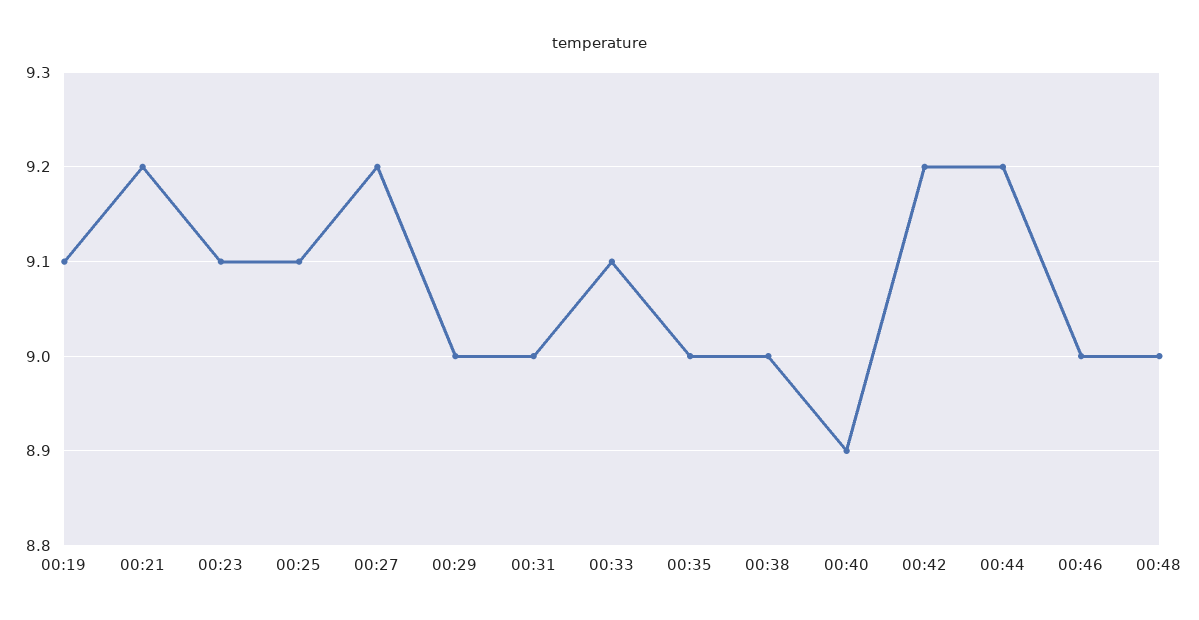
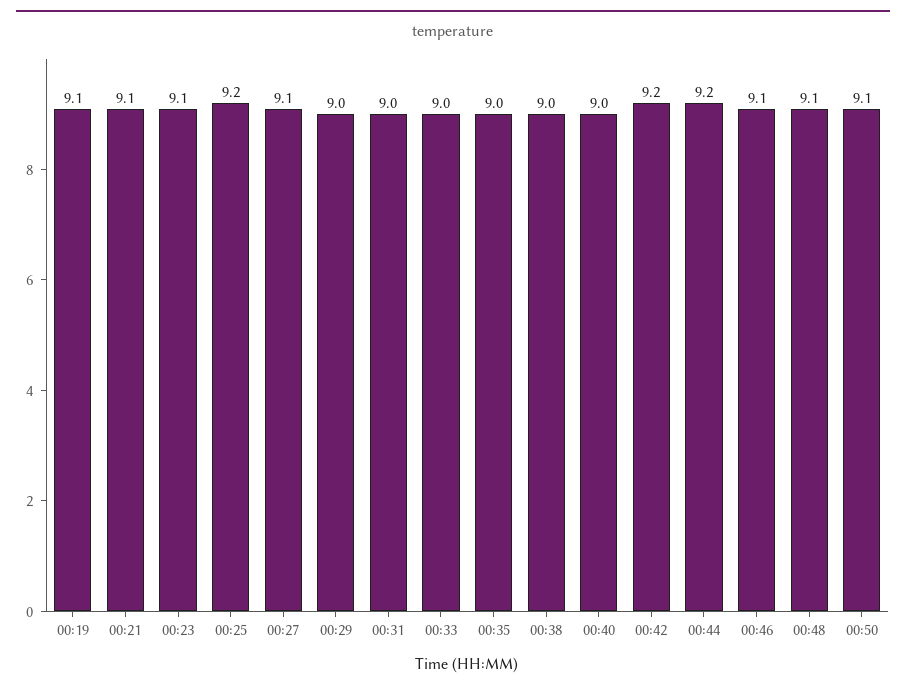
00:21: 9.2 -> 9.1
00:25: 9.1 -> 9.2
00:27: 9.2 -> 9.1
00:33: 9.1 -> 9
00:40: 8.9 -> 9
00:46: 9 -> 9.1
00:48: 9 -> 9.1
00:50: none -> 9.1

